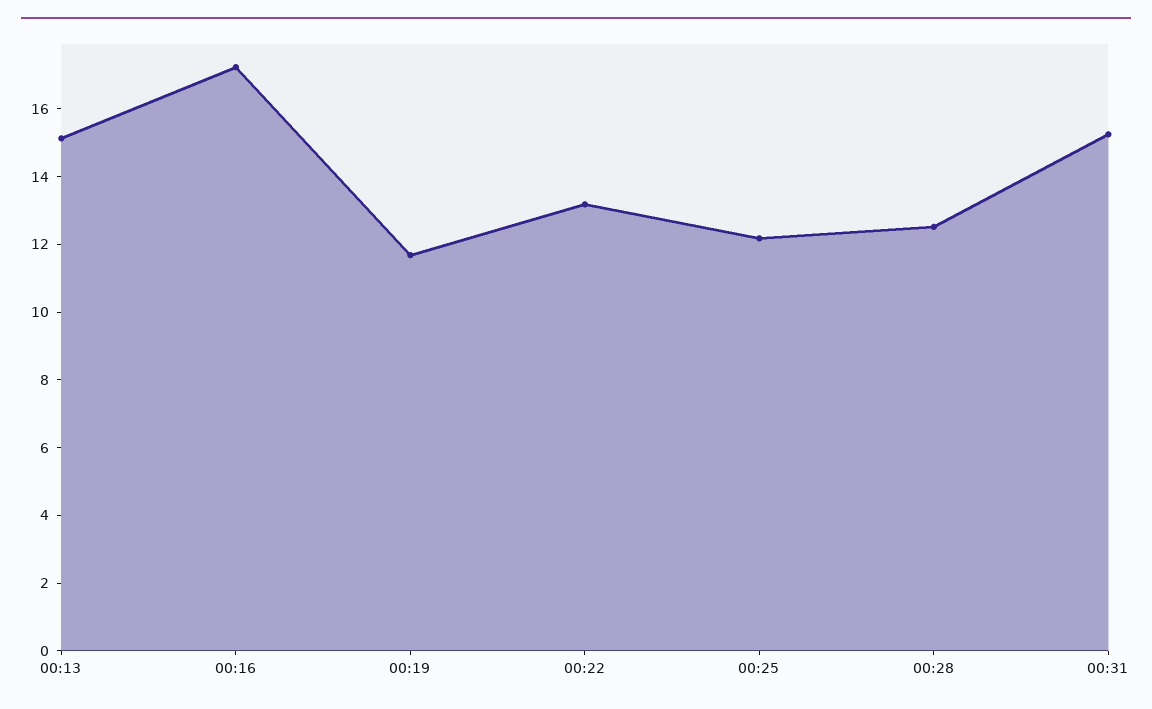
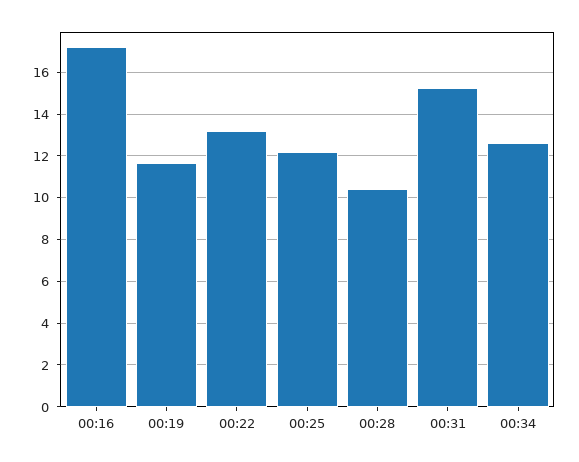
00:13: 15 -> none
00:28: 12.5 -> 10.5
00:34: none -> 12.5

